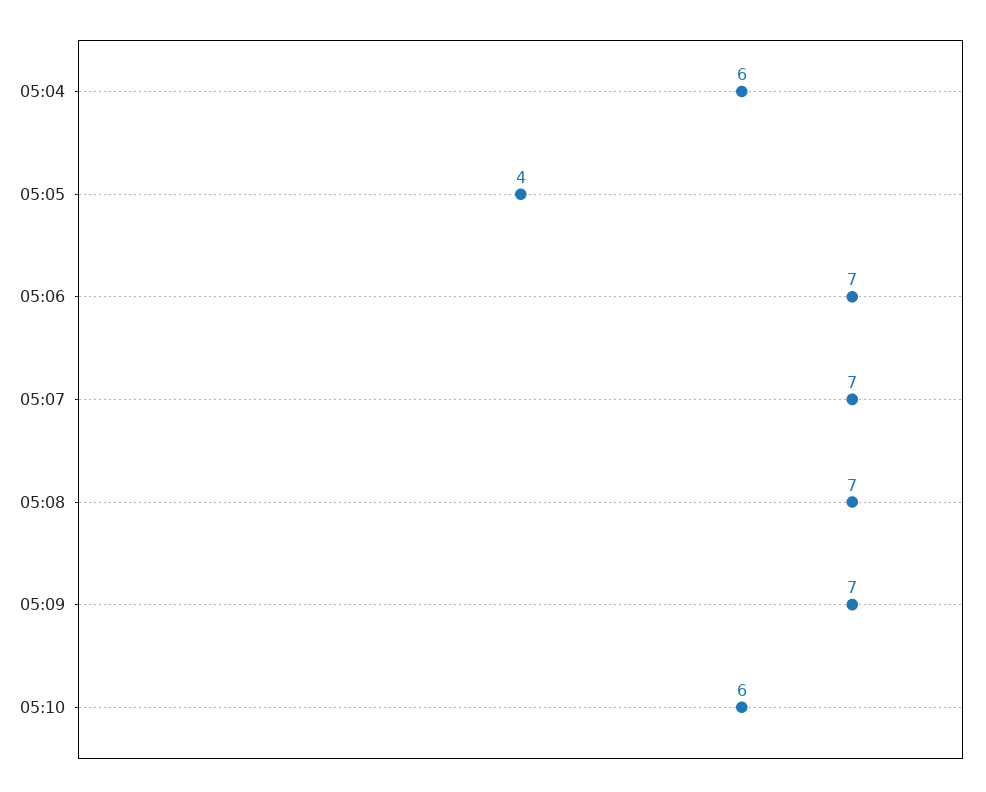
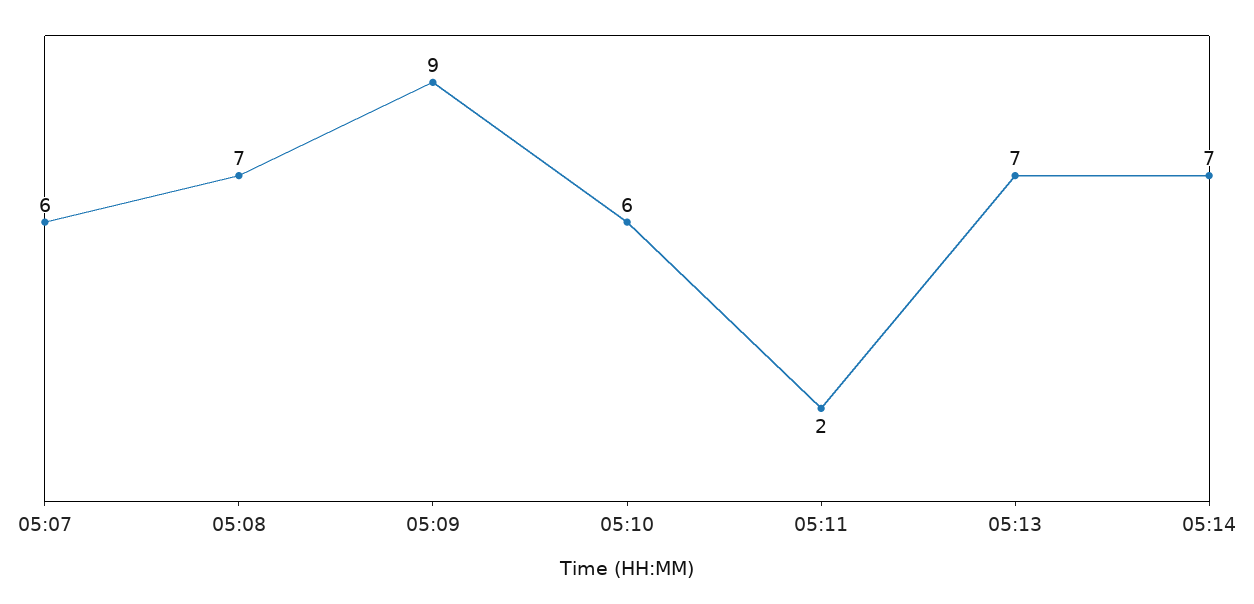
05:04: 6 -> none
05:05: 4 -> none
05:06: 7 -> none
05:07: 7 -> 6
05:09: 7 -> 9
05:11: none -> 2
05:13: none -> 7
05:14: none -> 7

